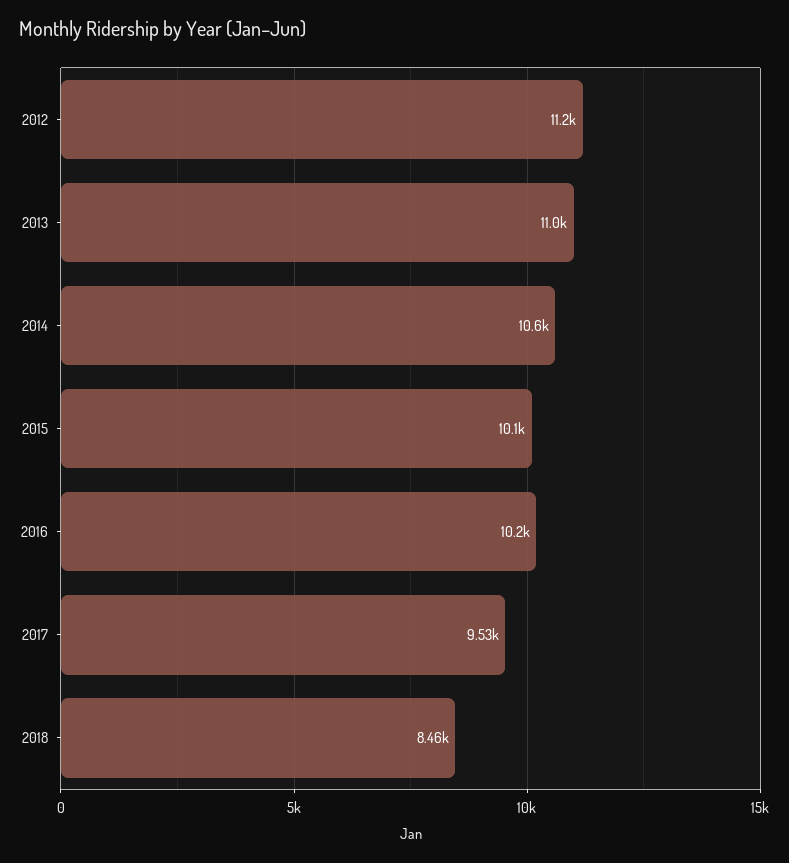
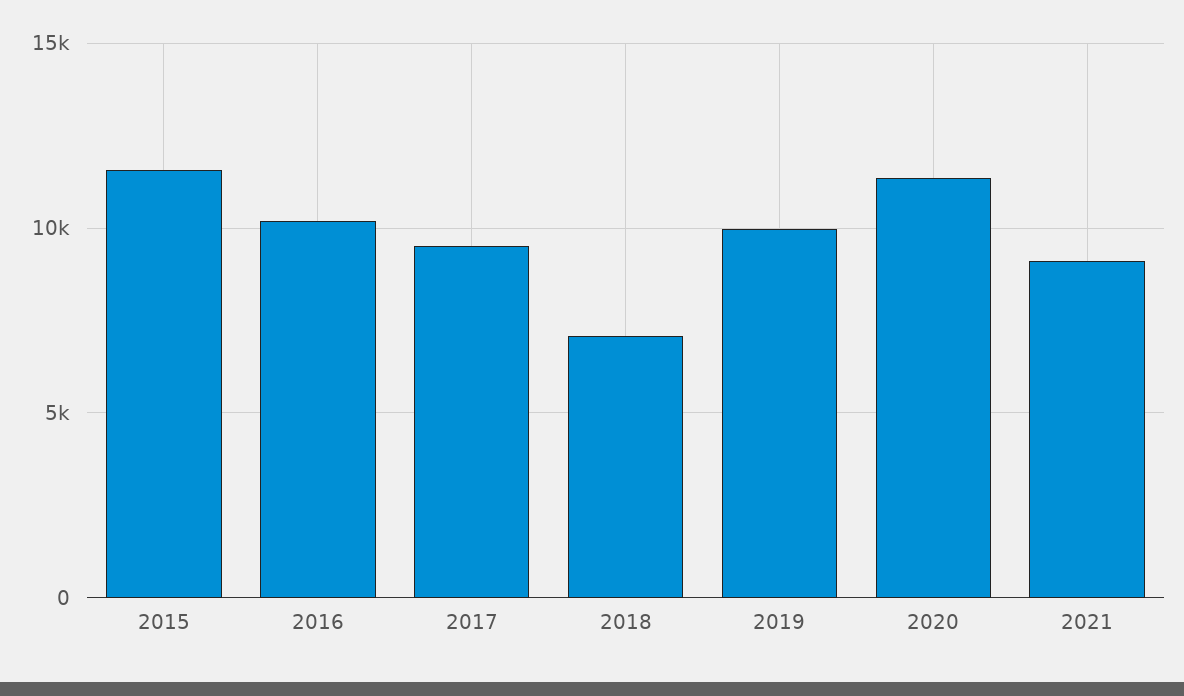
2012: 11200 -> none
2013: 11000 -> none
2014: 10600 -> none
2015: 10100 -> 11500
2018: 8460 -> 7000
2019: none -> 10000
2020: none -> 11500
2021: none -> 9000

